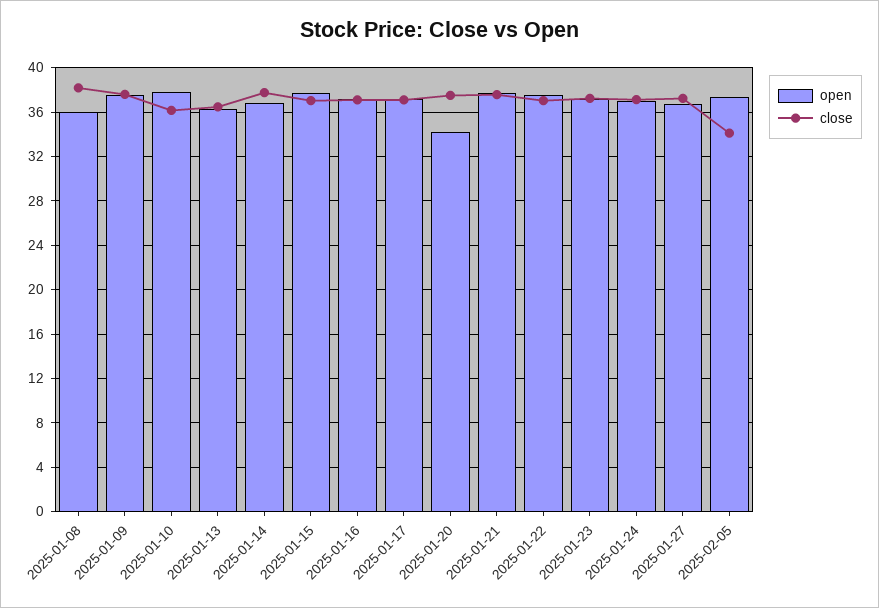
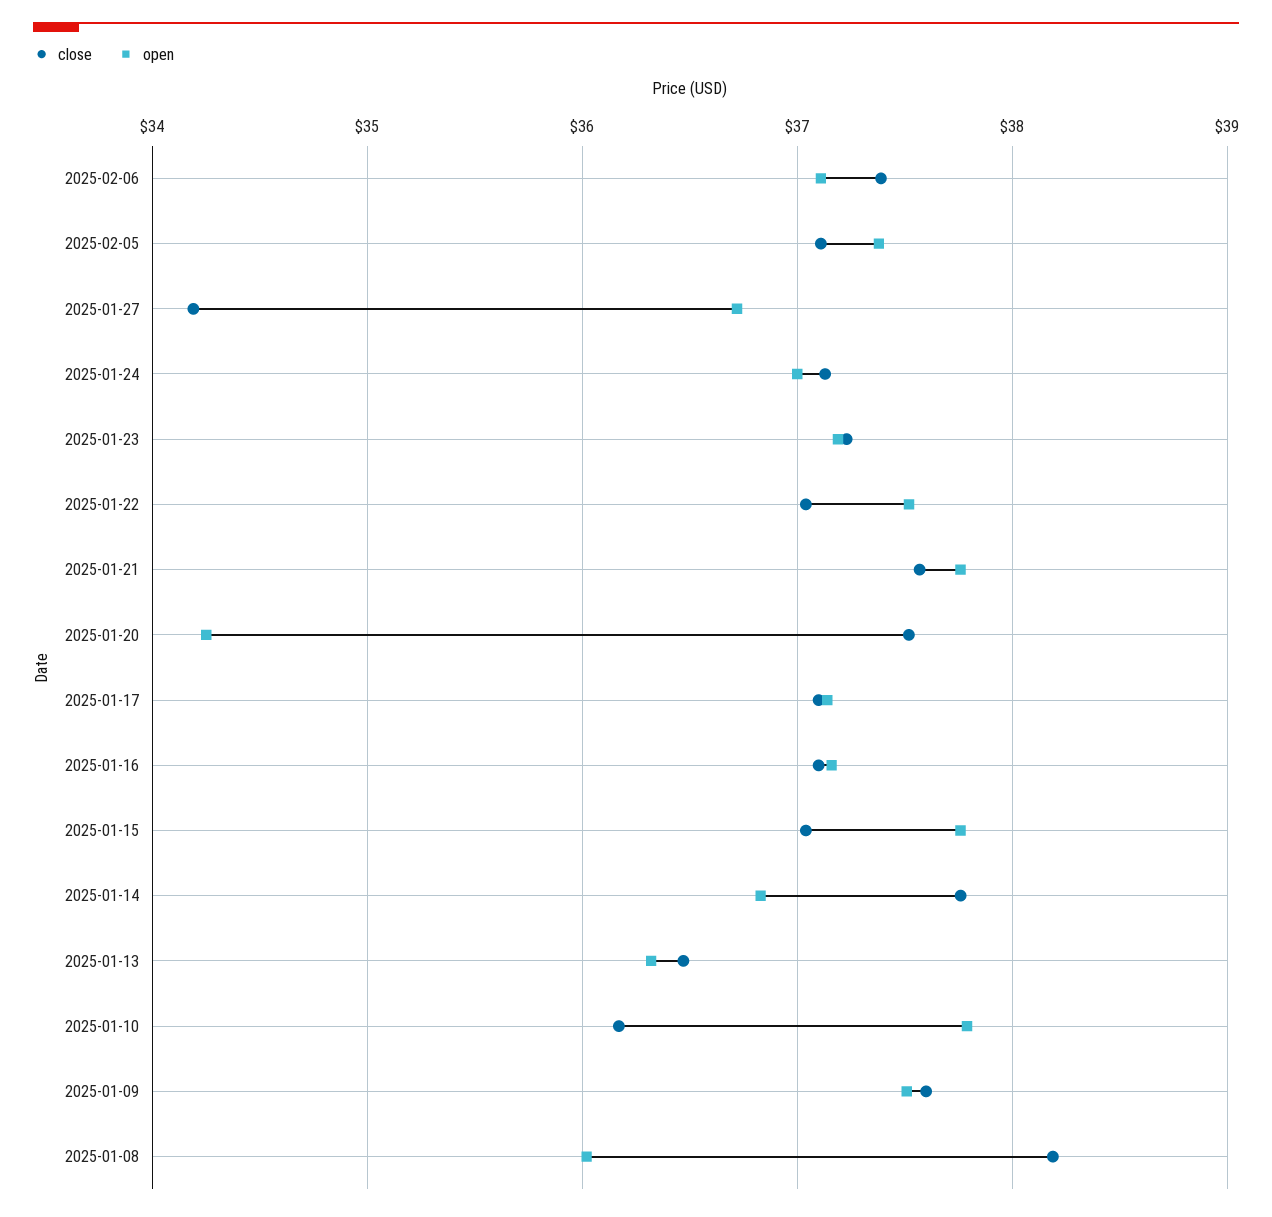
close, 2025-01-27: 37 -> 34.2
close, 2025-02-05: 34 -> 37.1
close, 2025-02-06: none -> 37.4
open, 2025-02-06: none -> 37.1

